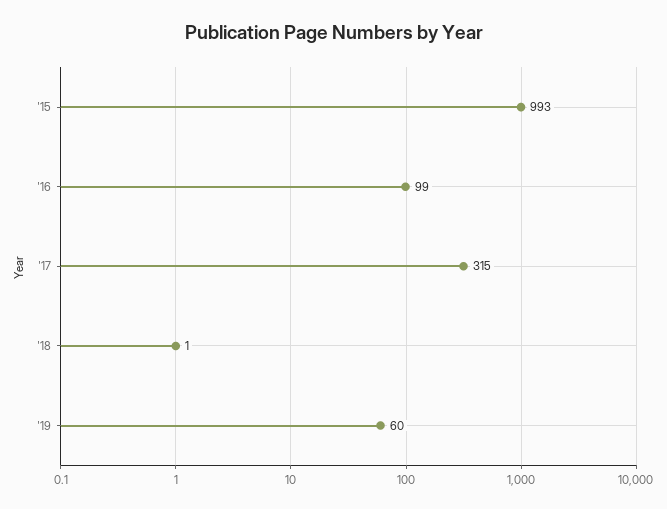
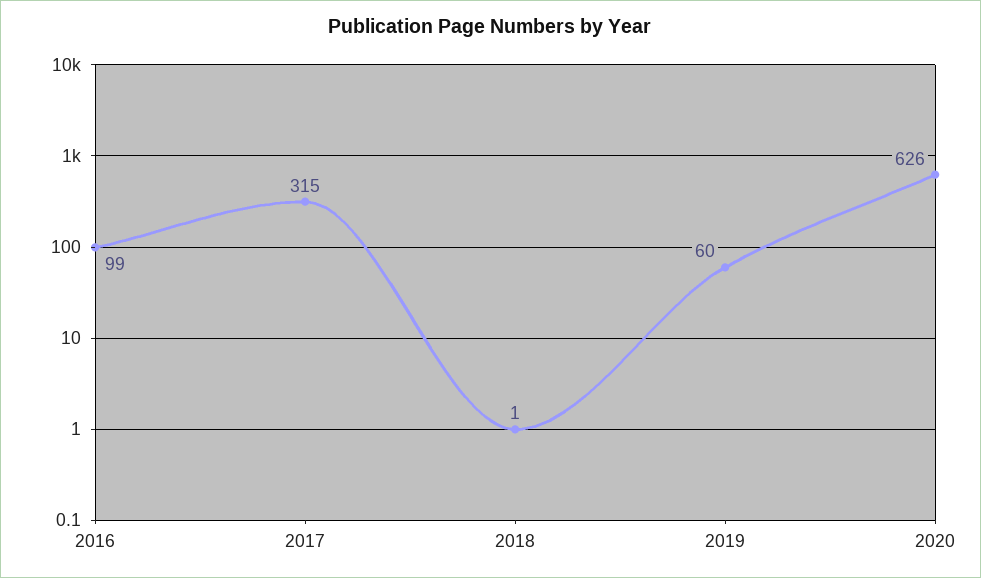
'15: 993 -> none
2020: none -> 626

